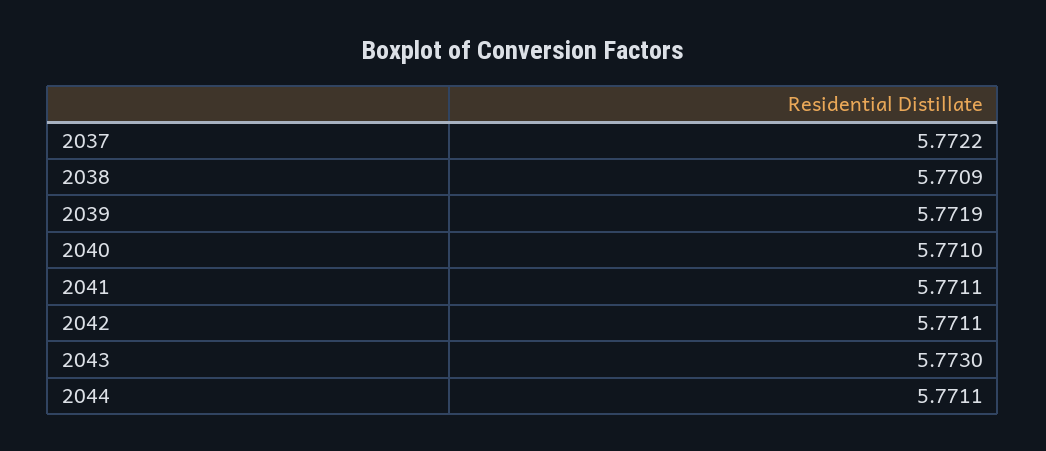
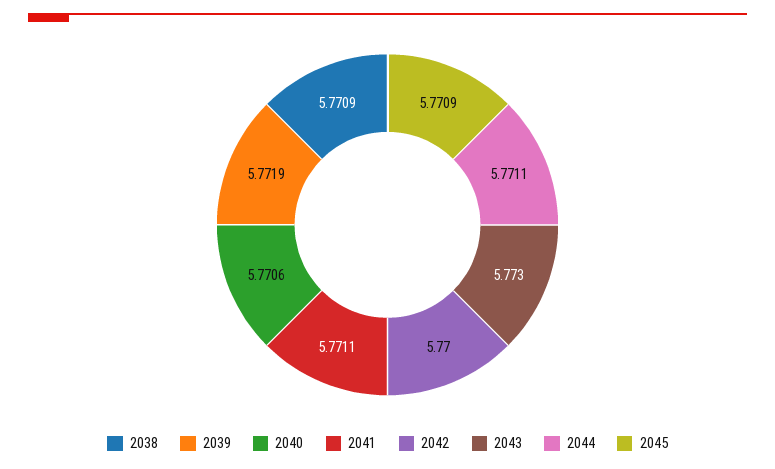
2037: 5.7722 -> none
2040: 5.771 -> 5.7706
2042: 5.7711 -> 5.77
2045: none -> 5.7709

